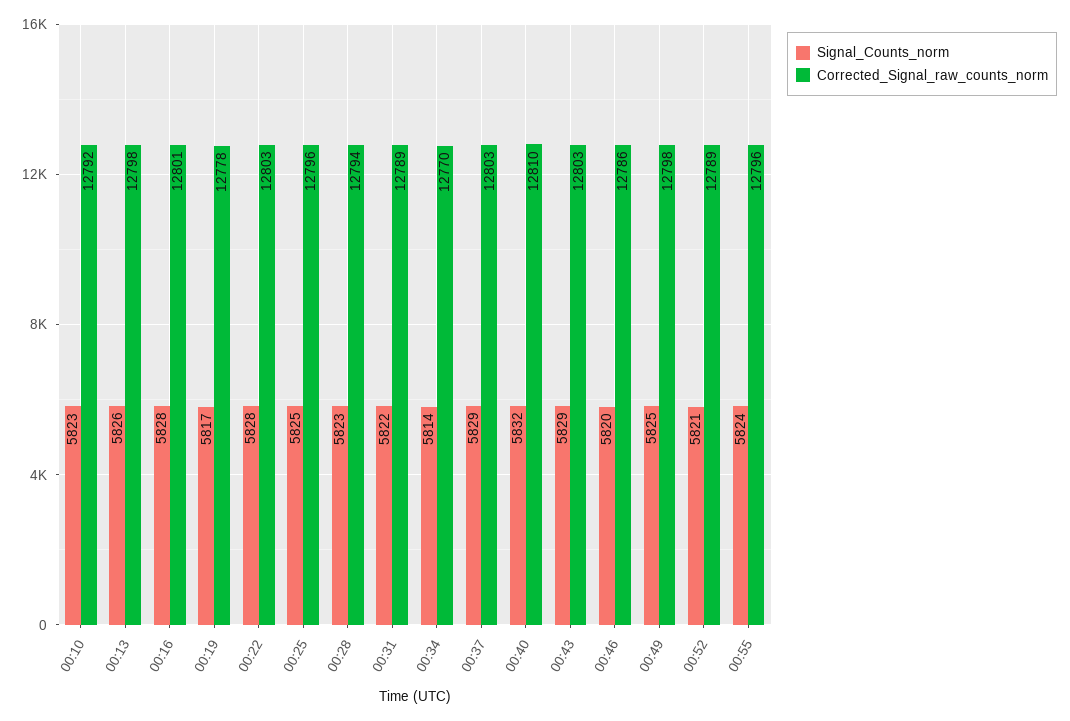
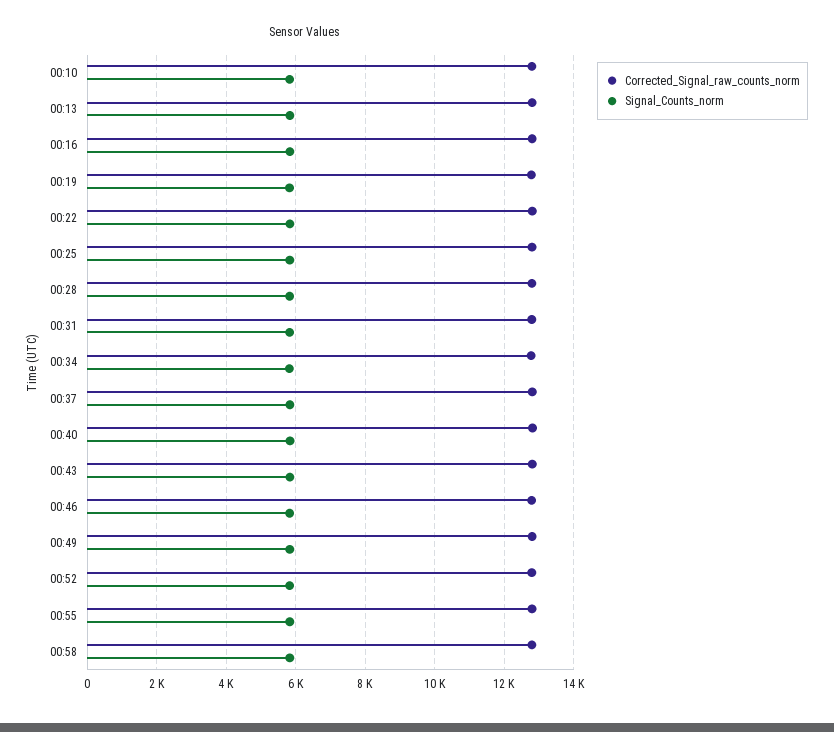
Corrected_Signal_raw_counts_norm, 00:58: none -> 12800
Signal_Counts_norm, 00:58: none -> 5800

